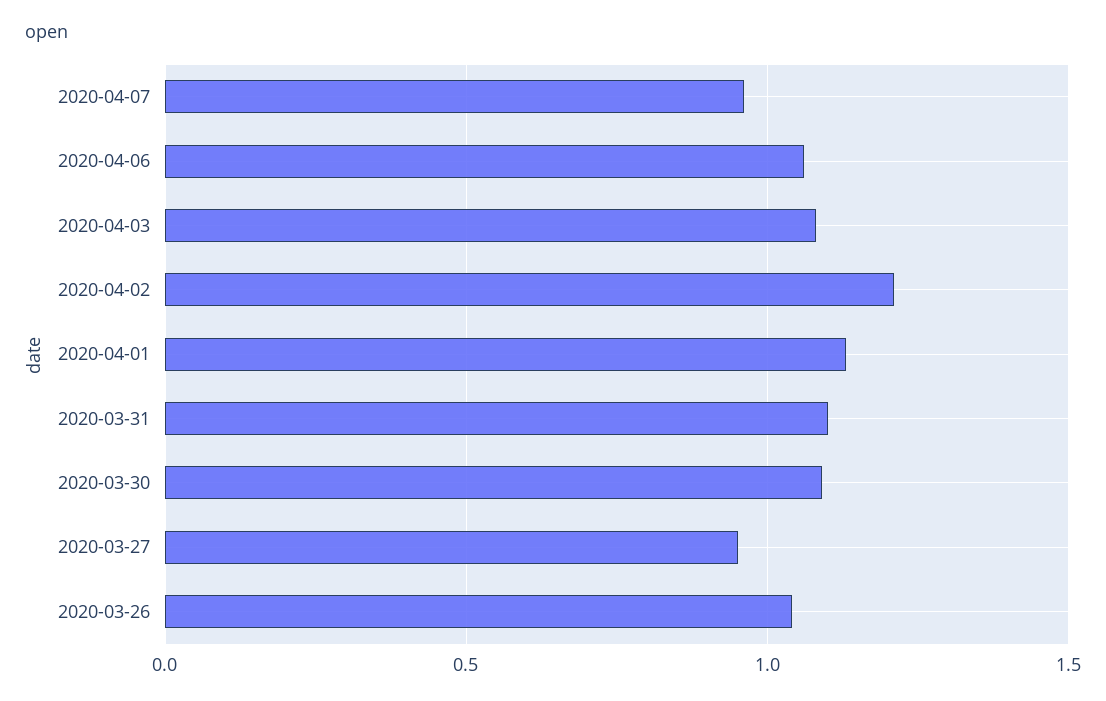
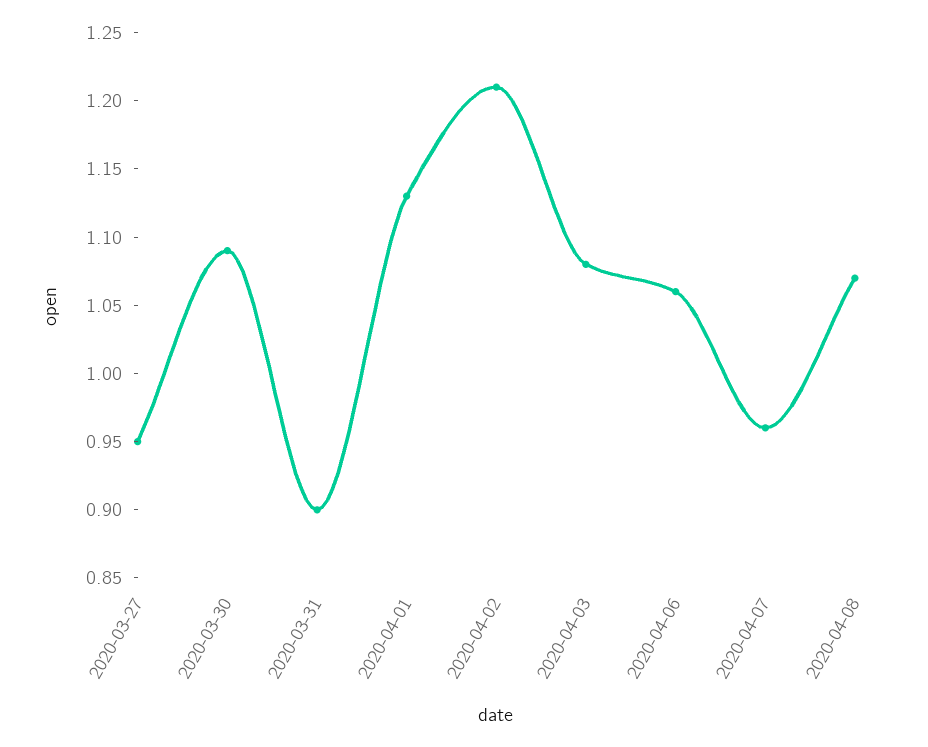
2020-03-31: 1.1 -> 0.9
2020-03-26: 1.05 -> none
2020-04-08: none -> 1.07

